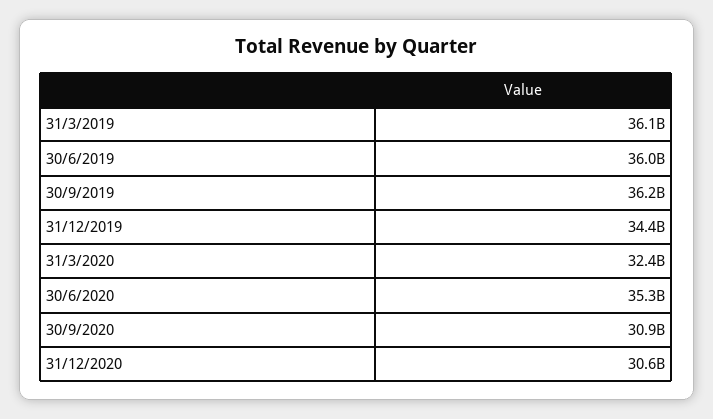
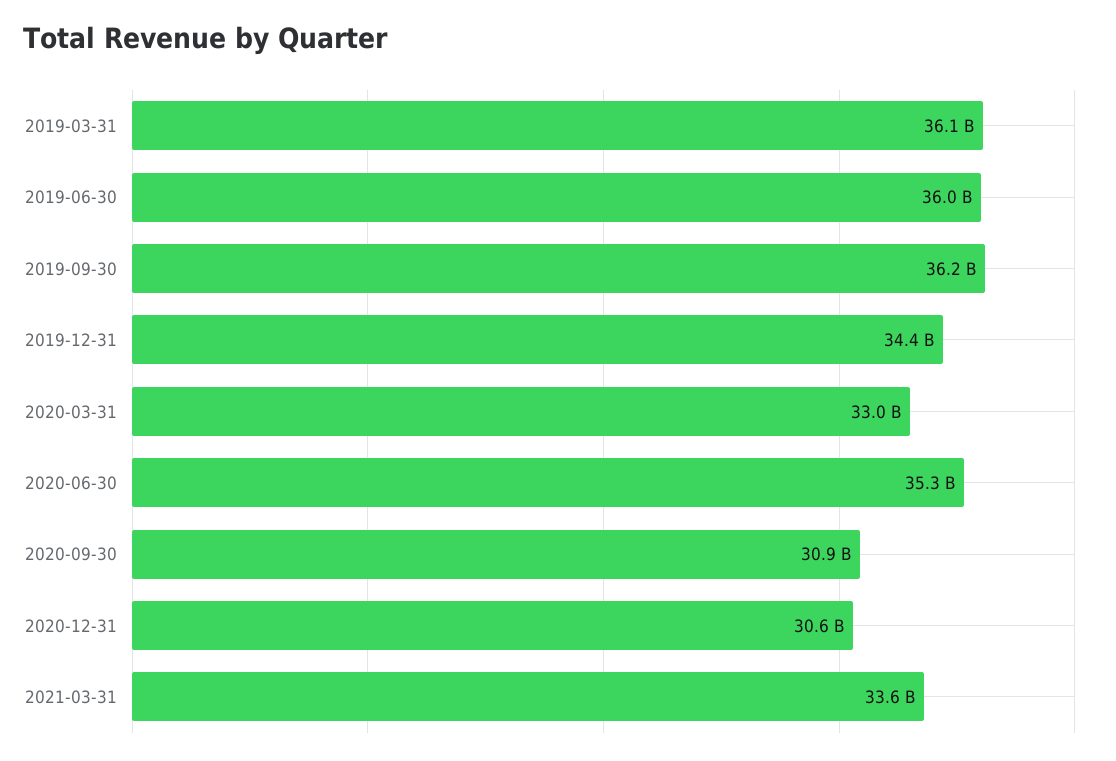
31/3/2020: 32400000000 -> 33000000000
2021-03-31: none -> 33600000000

